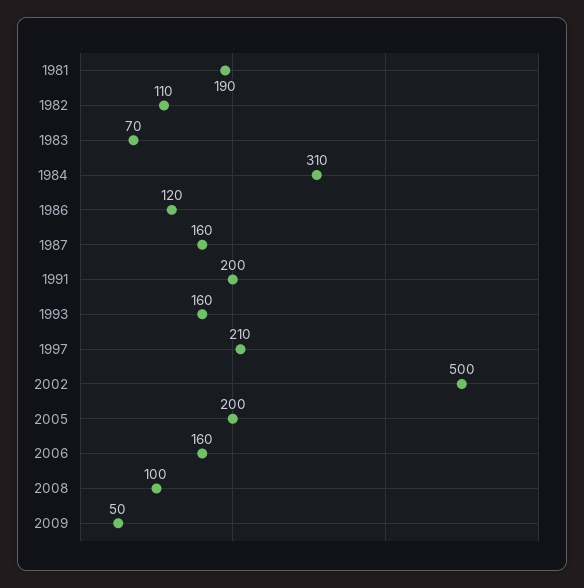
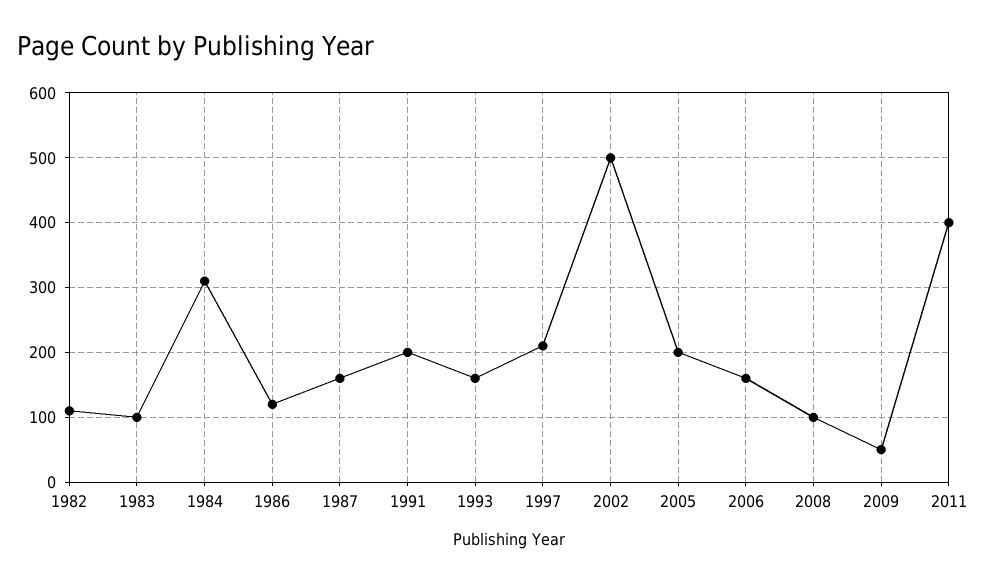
1981: 190 -> none
1983: 70 -> 100
2011: none -> 400

